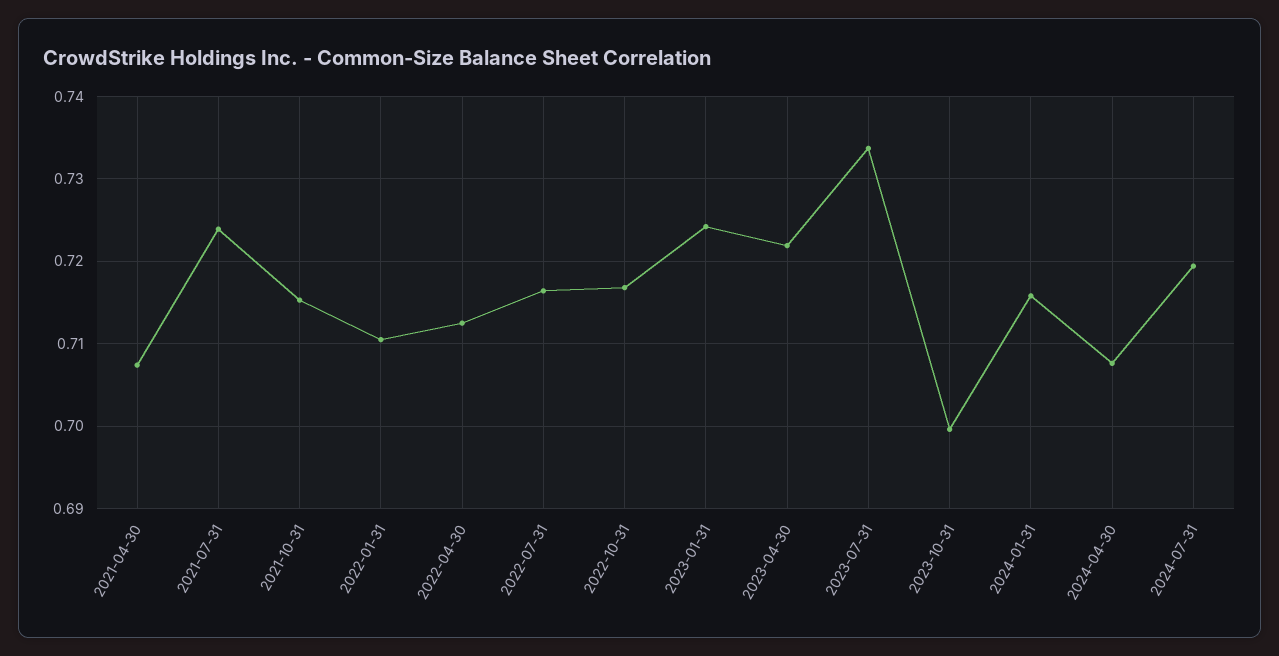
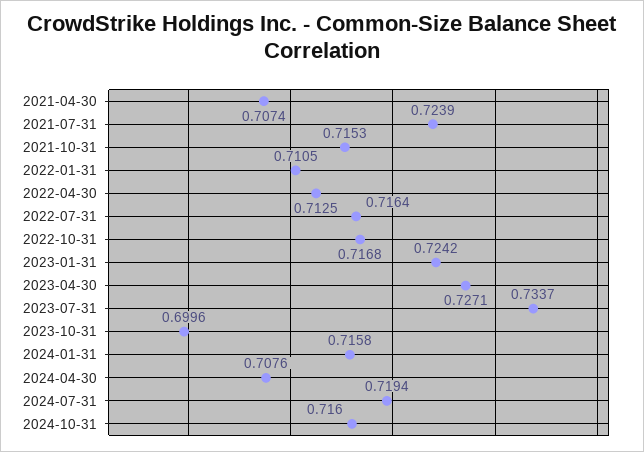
2023-04-30: 0.722 -> 0.7271
2024-10-31: none -> 0.716

